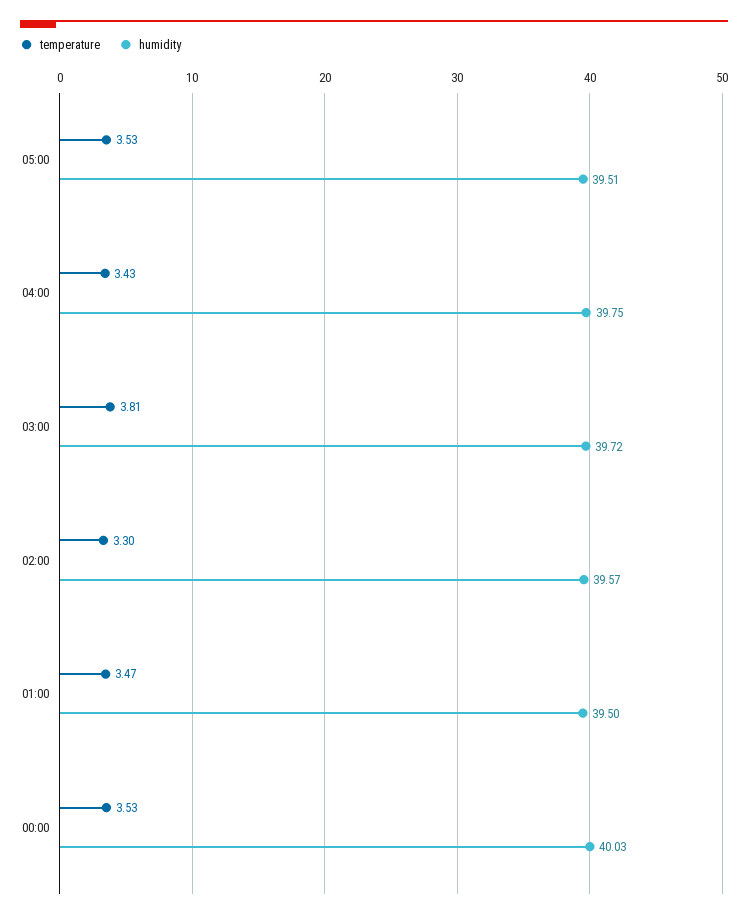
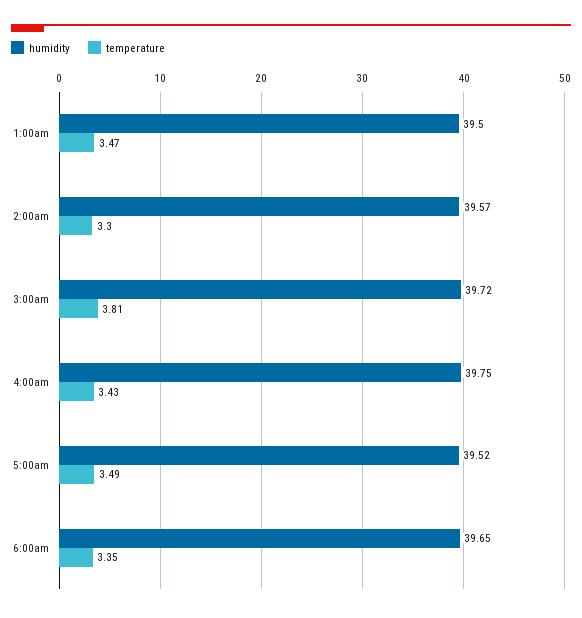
temperature, 05:00: 3.53 -> 3.49
humidity, 05:00: 39.51 -> 39.52
temperature, 00:00: 3.53 -> none
humidity, 00:00: 40.03 -> none
humidity, 6:00am: none -> 39.65
temperature, 6:00am: none -> 3.35

